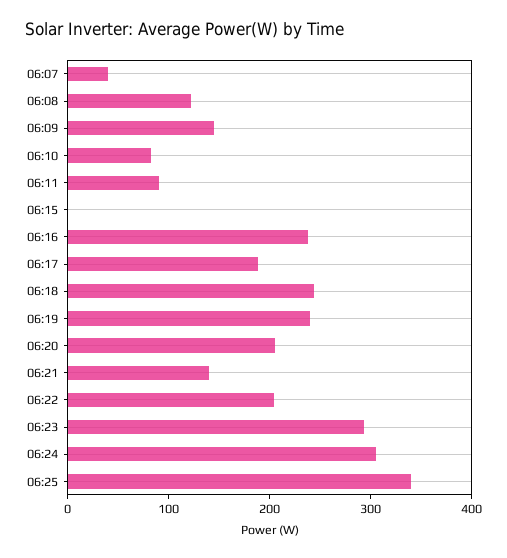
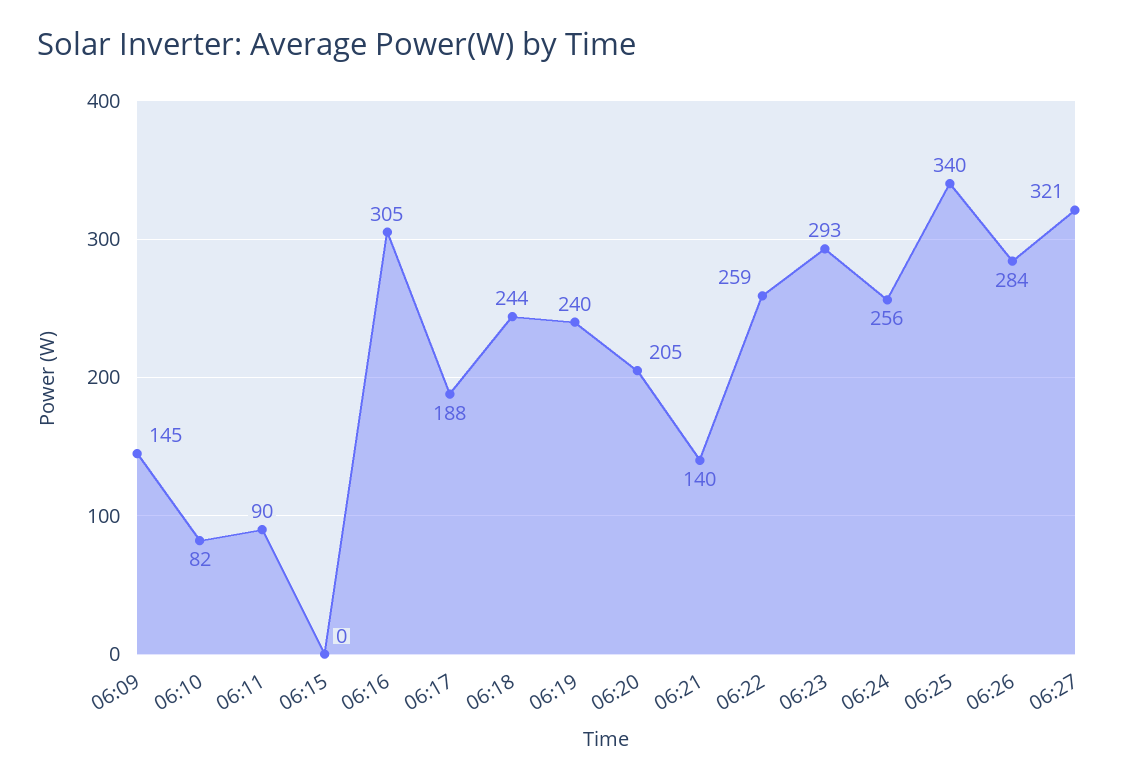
06:07: 40 -> none
06:08: 120 -> none
06:16: 240 -> 305
06:22: 200 -> 259
06:24: 300 -> 256
06:26: none -> 284
06:27: none -> 321

